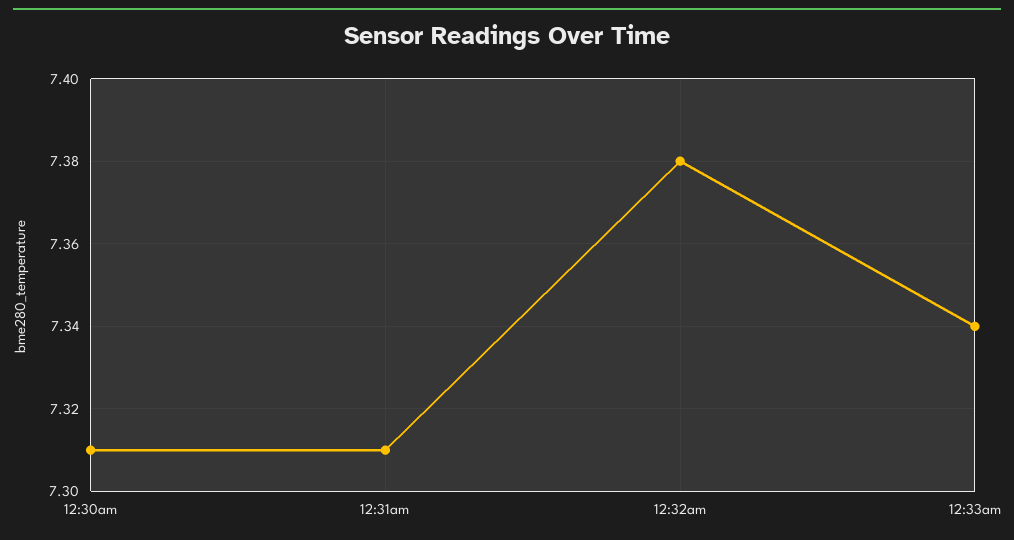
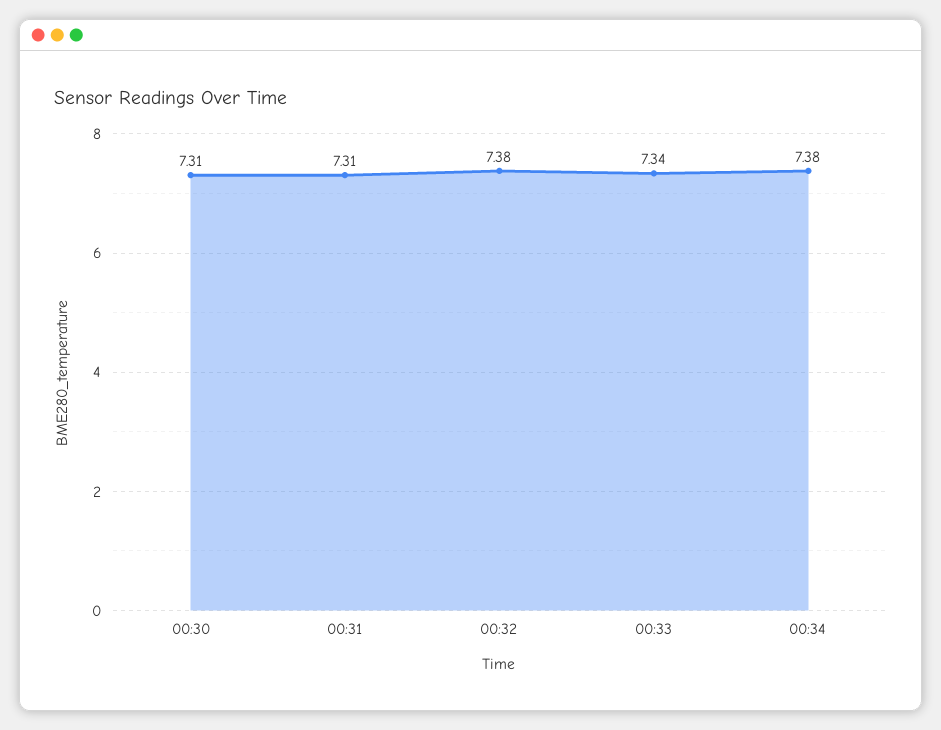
00:34: none -> 7.38

